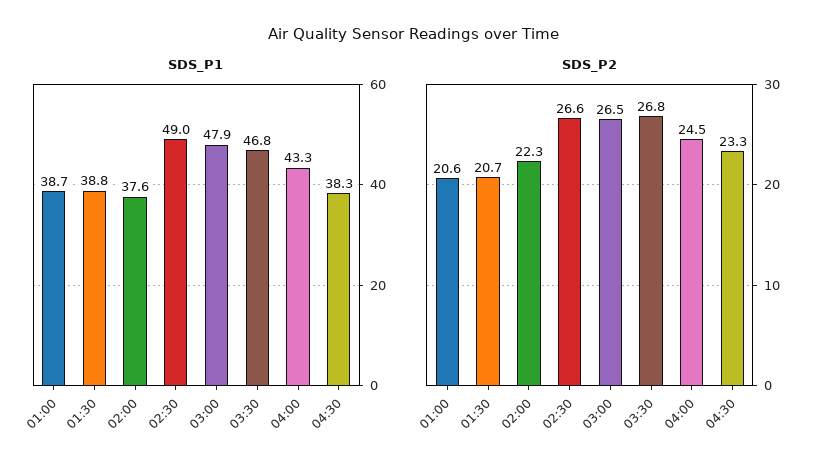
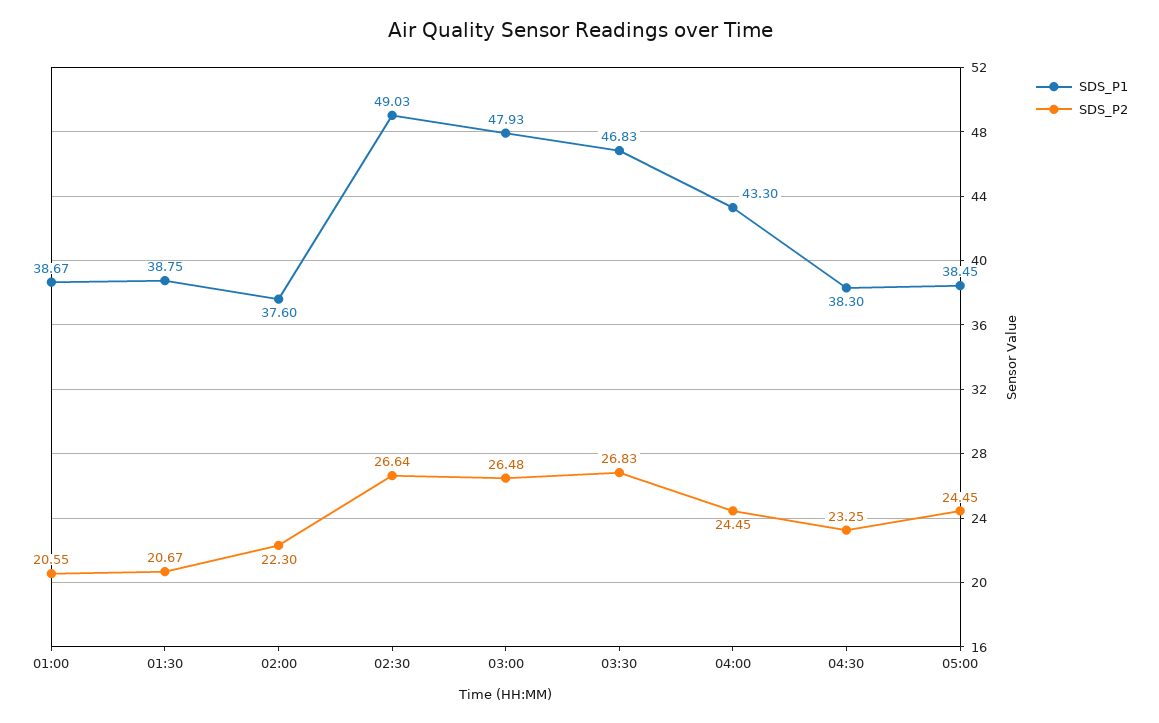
SDS_P1, 05:00: none -> 38.45
SDS_P2, 05:00: none -> 24.45

